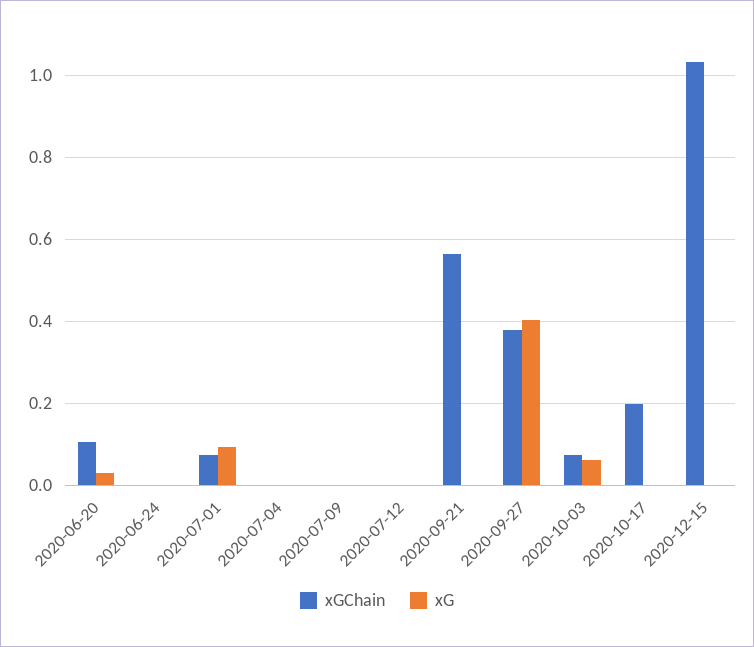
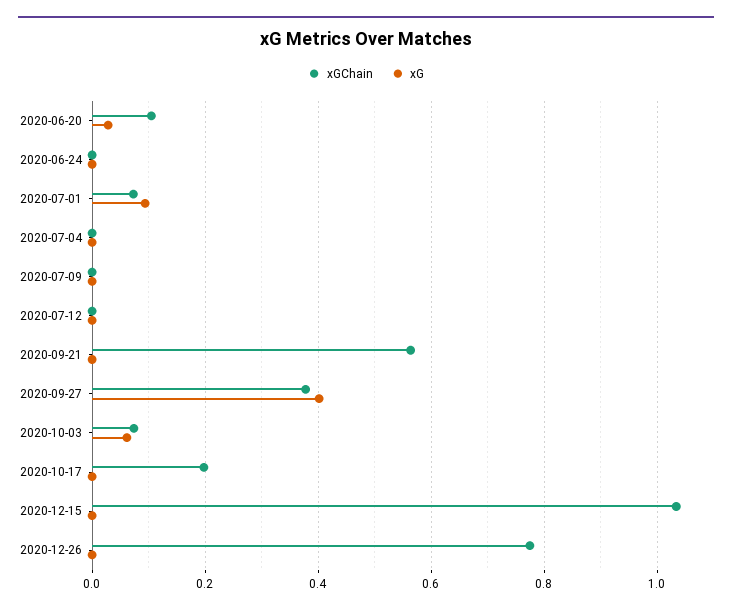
xGChain, 2020-12-26: none -> 0.78
xG, 2020-12-26: none -> 0

